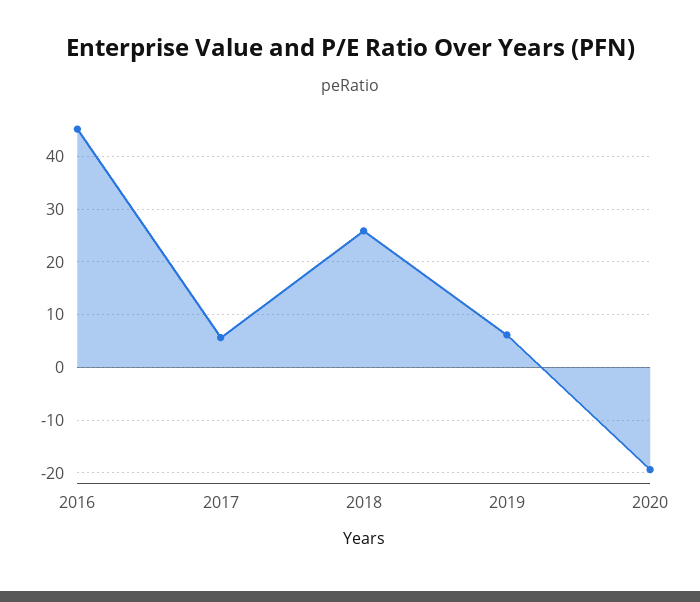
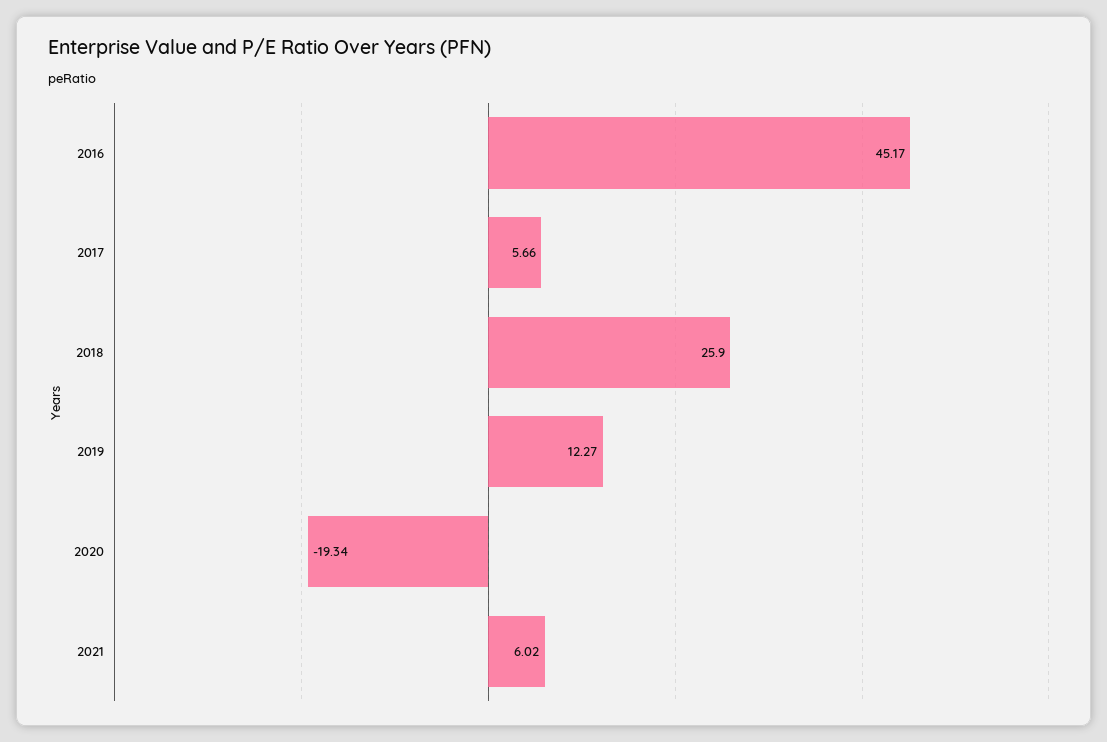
2019: 6 -> 12.27
2021: none -> 6.02

